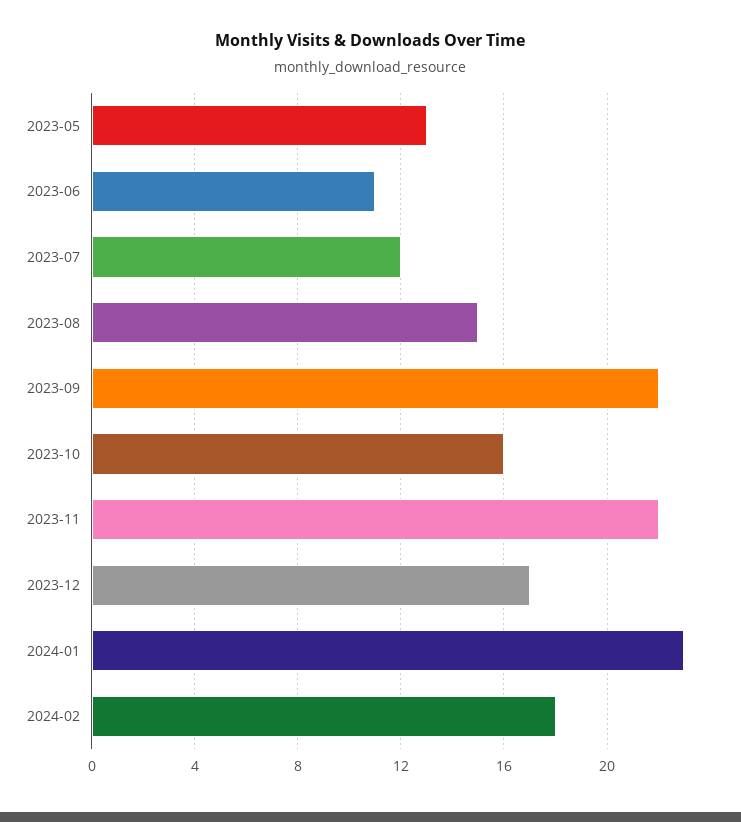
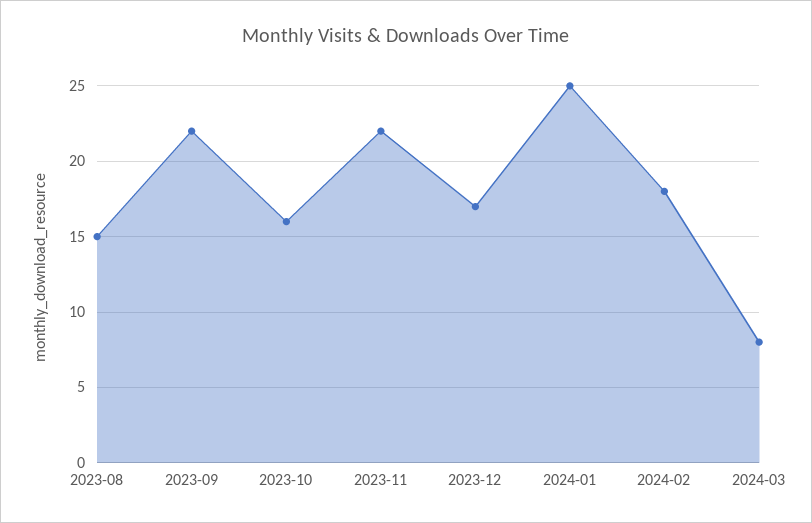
2023-05: 13 -> none
2023-06: 11 -> none
2023-07: 12 -> none
2024-01: 23 -> 25
2024-03: none -> 8

